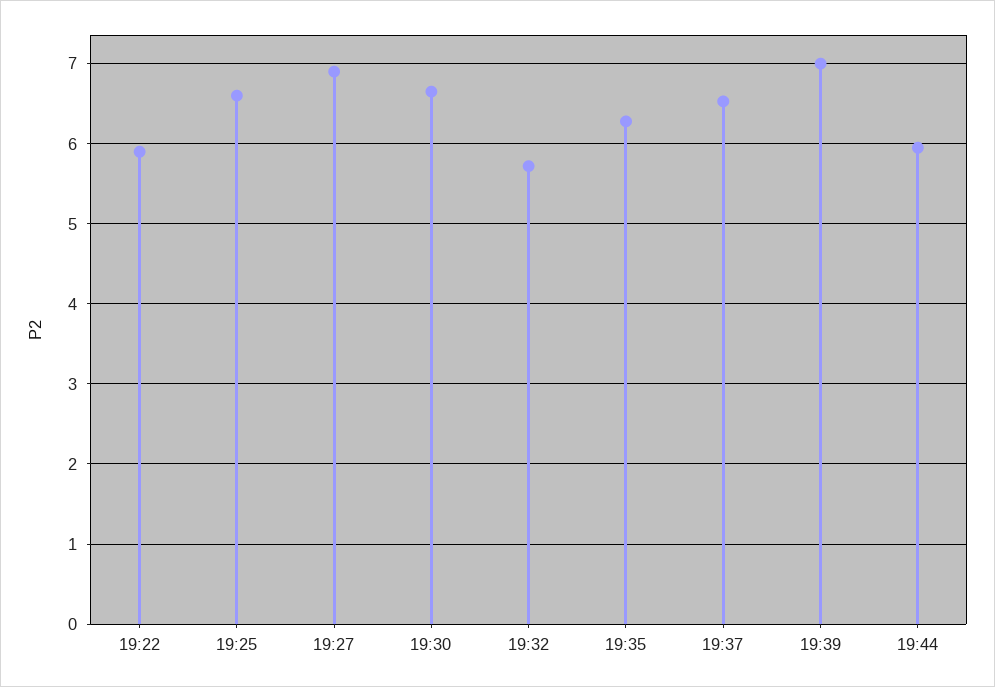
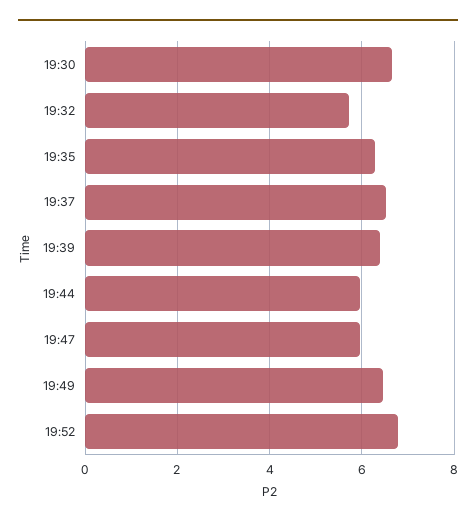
19:22: 5.9 -> none
19:25: 6.6 -> none
19:27: 6.9 -> none
19:39: 7 -> 6.4
19:47: none -> 6
19:49: none -> 6.4
19:52: none -> 6.8

